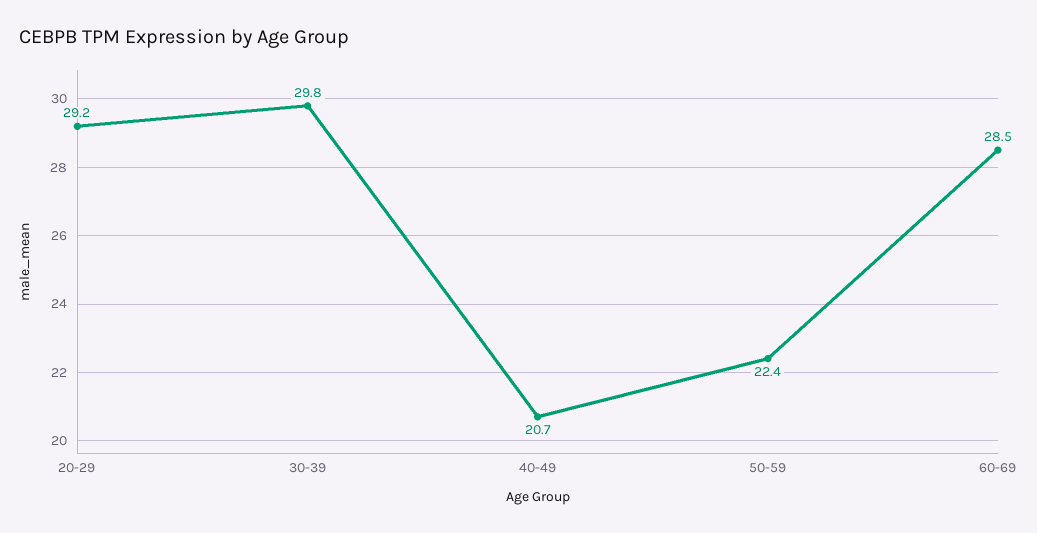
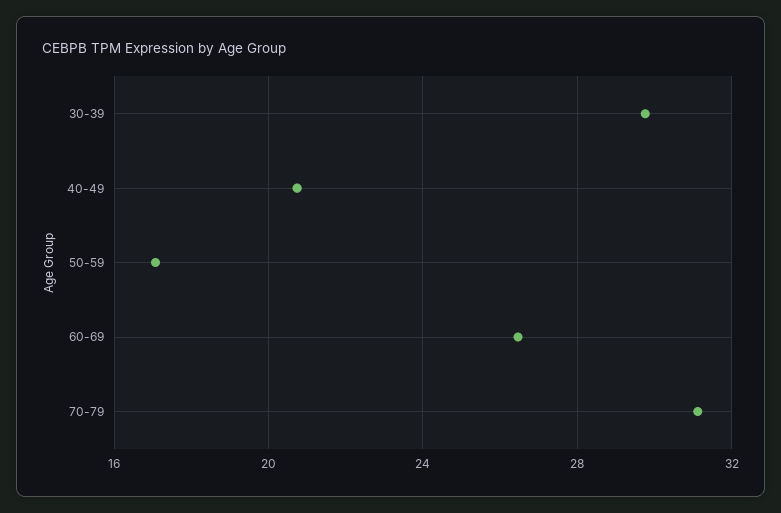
20-29: 29.2 -> none
50-59: 22.4 -> 17
60-69: 28.5 -> 26.5
70-79: none -> 31

